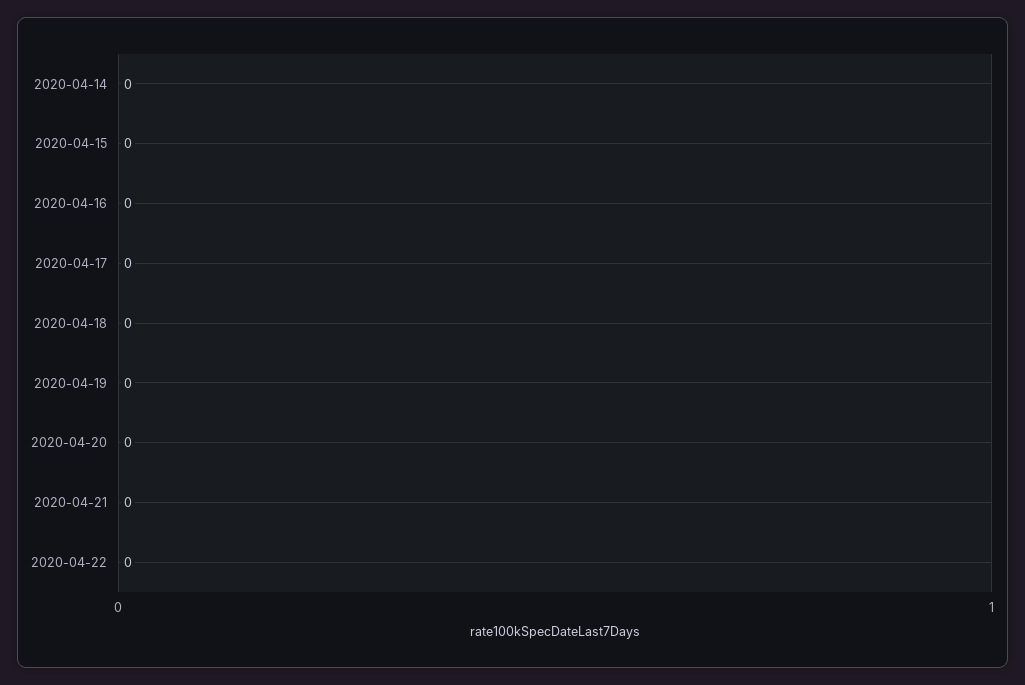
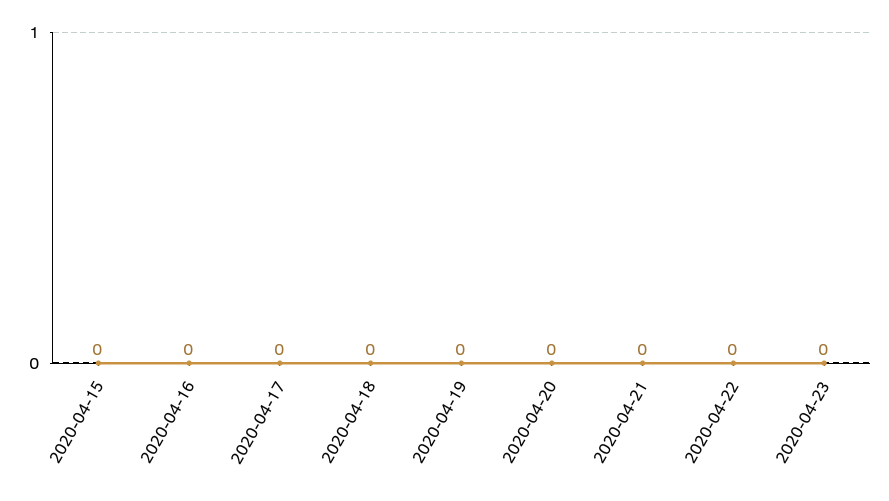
2020-04-14: 0 -> none
2020-04-23: none -> 0

